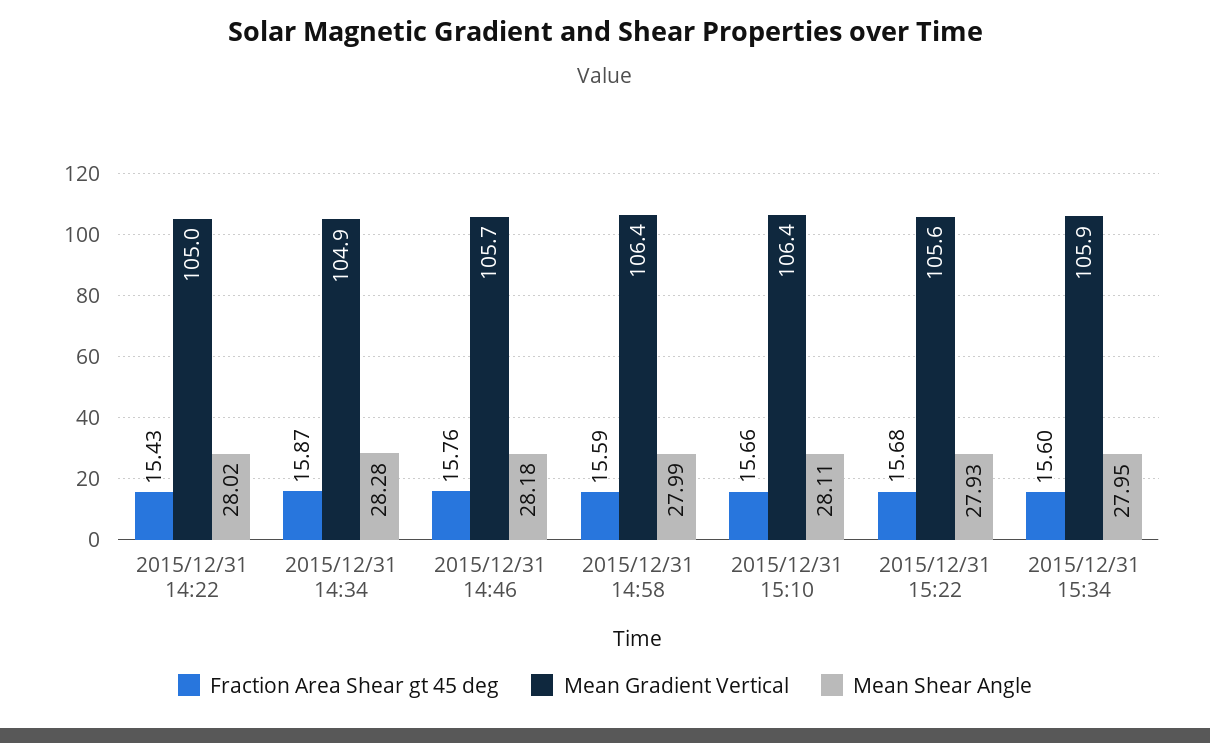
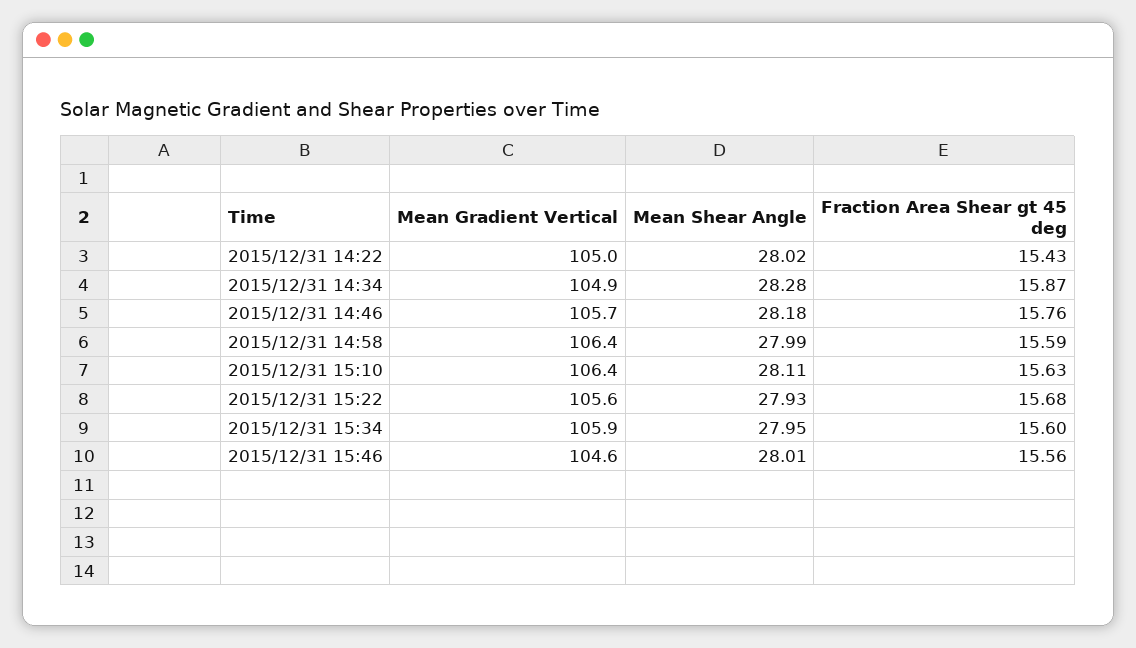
Fraction Area Shear gt 45 deg, 2015/12/31 15:10: 15.66 -> 15.63
Mean Gradient Vertical, 2015/12/31 15:46: none -> 104.6
Mean Shear Angle, 2015/12/31 15:46: none -> 28.01
Fraction Area Shear gt 45 deg, 2015/12/31 15:46: none -> 15.56

